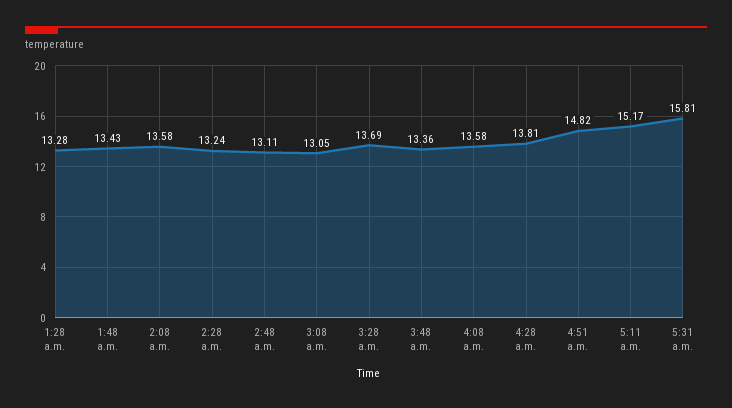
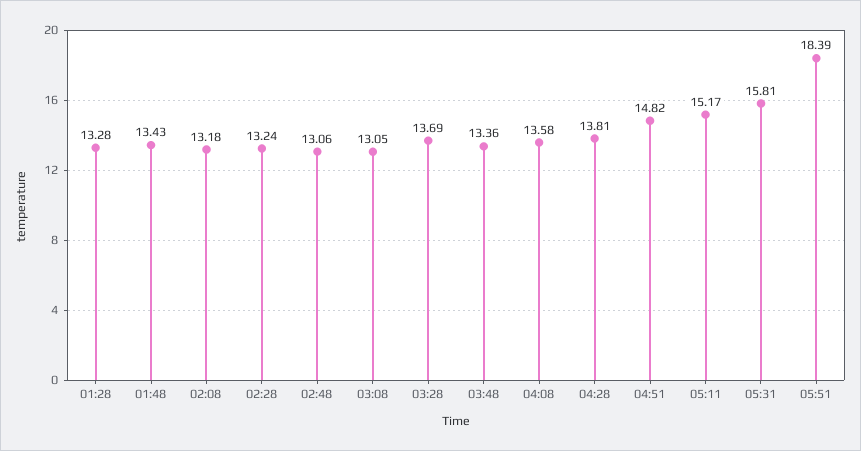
2:08 a.m.: 13.58 -> 13.18
2:48 a.m.: 13.11 -> 13.06
05:51: none -> 18.39

